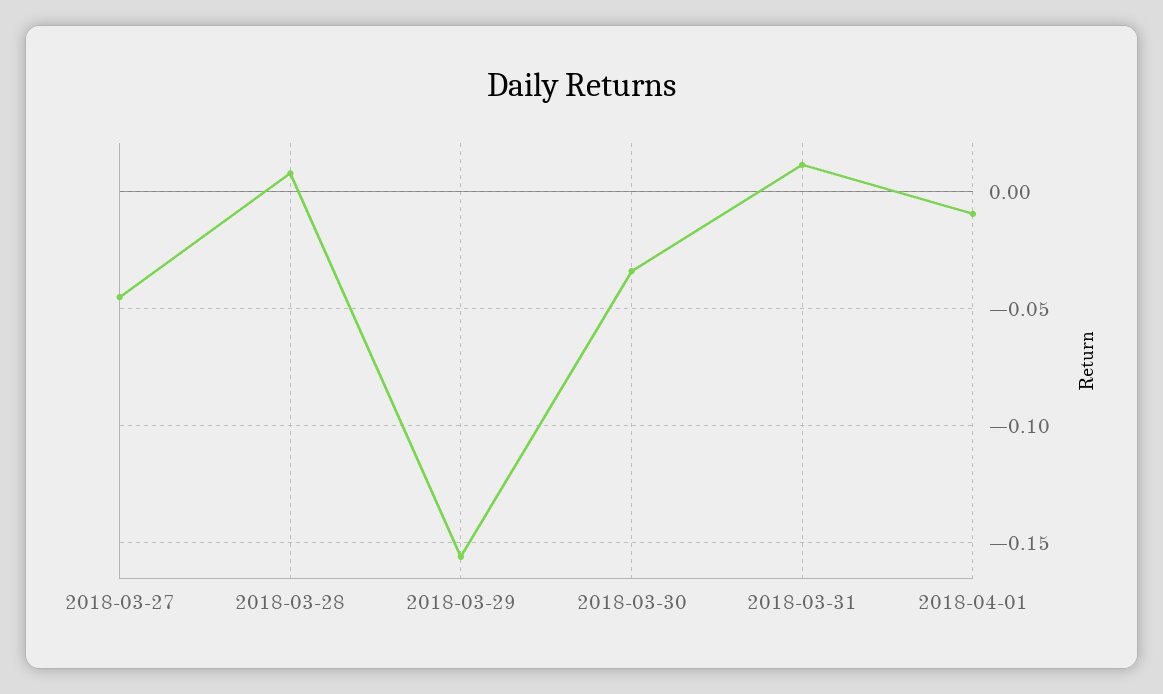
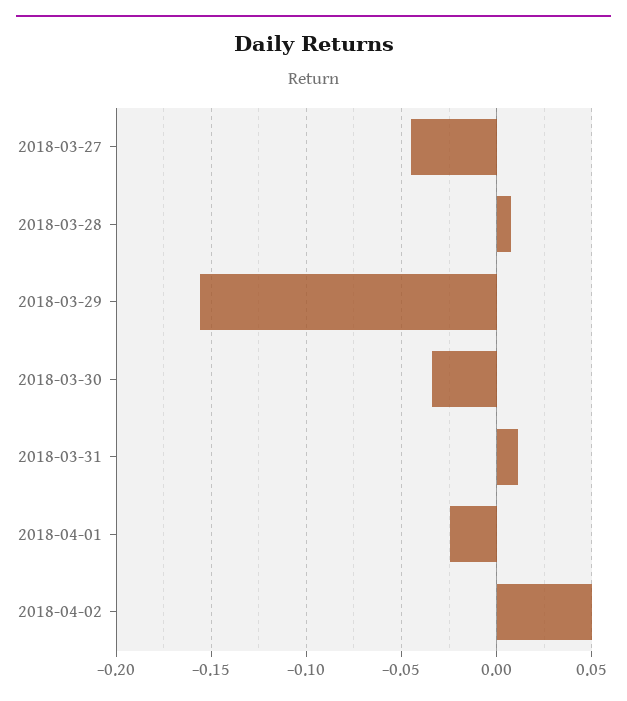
2018-04-01: -0.01 -> -0.025
2018-04-02: none -> 0.05

